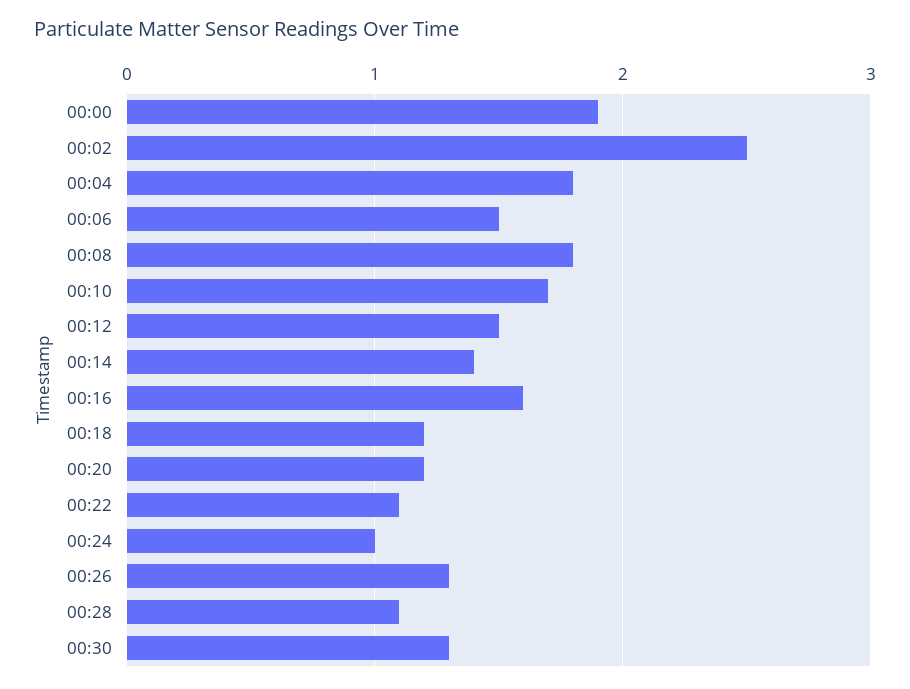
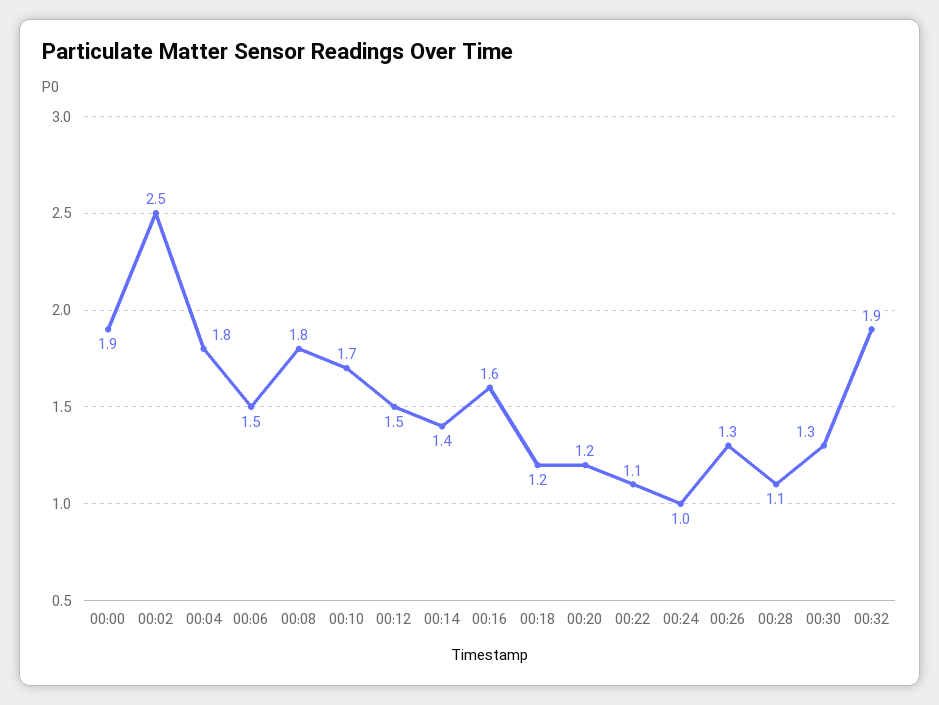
00:32: none -> 1.9

